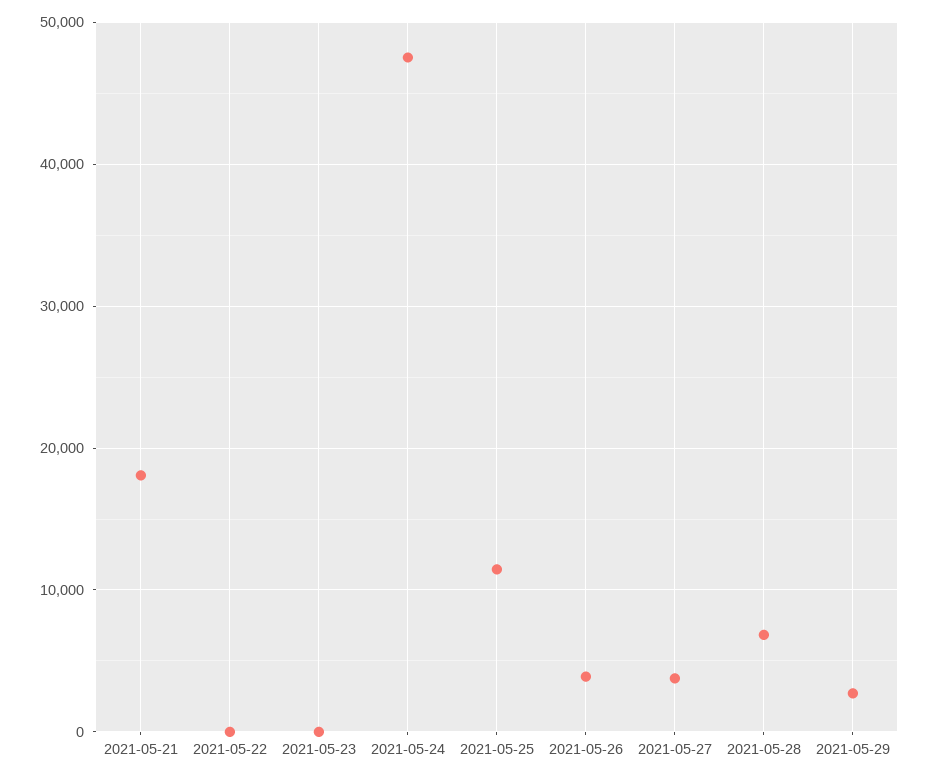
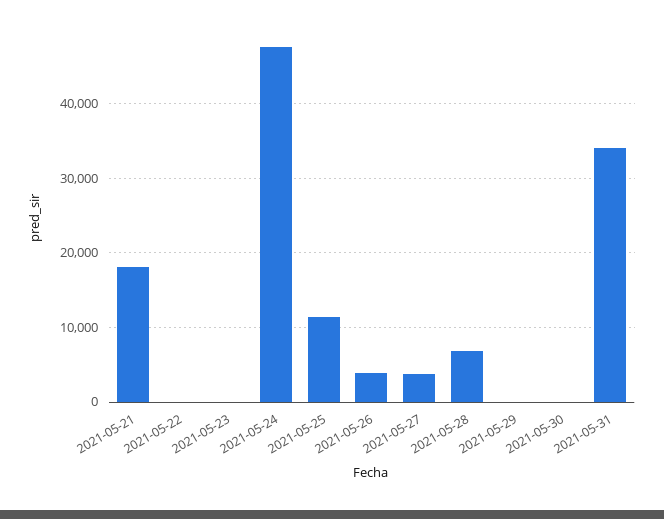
2021-05-29: 3000 -> 0
2021-05-30: none -> 0
2021-05-31: none -> 34000

